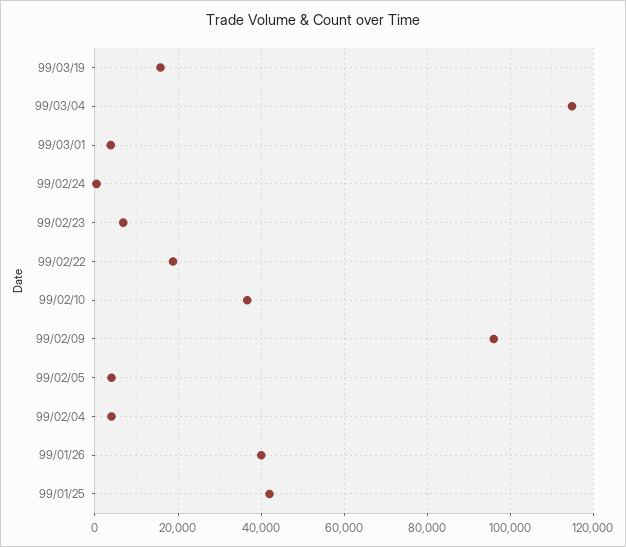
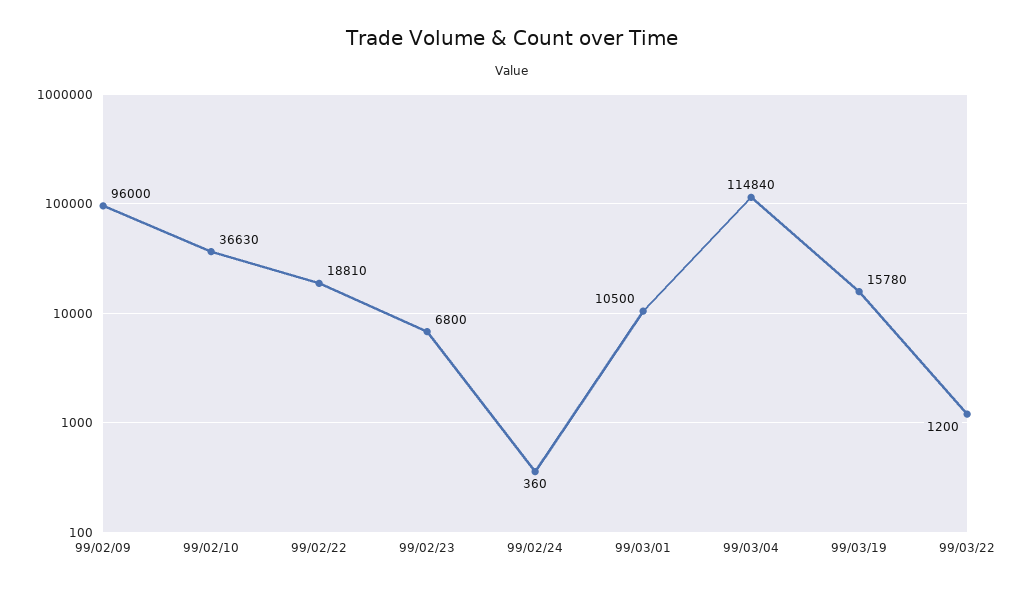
99/03/01: 4000 -> 10500
99/02/05: 4000 -> none
99/02/04: 4000 -> none
99/01/26: 40000 -> none
99/01/25: 42000 -> none
99/03/22: none -> 1200

